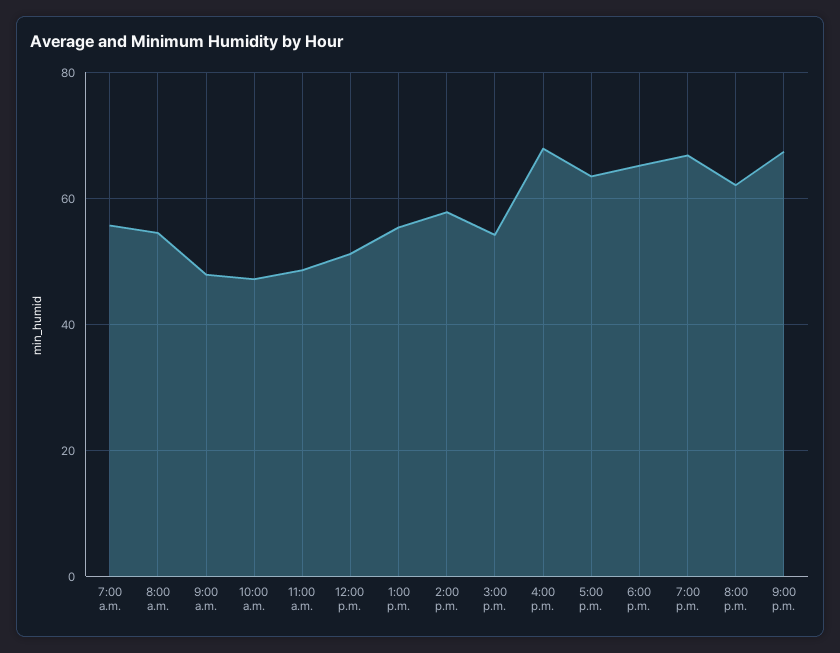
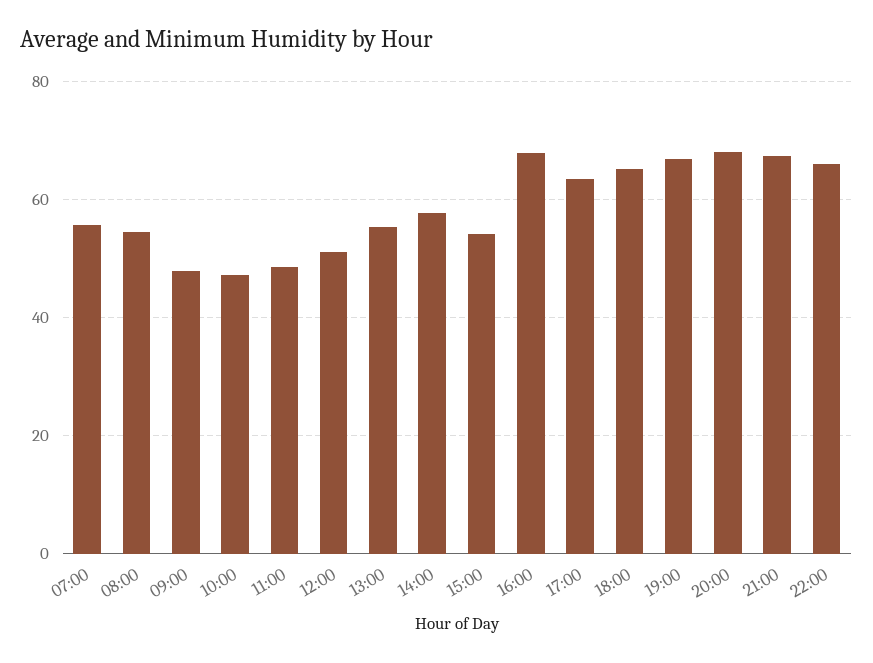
8:00 p.m.: 62 -> 68
22:00: none -> 66

